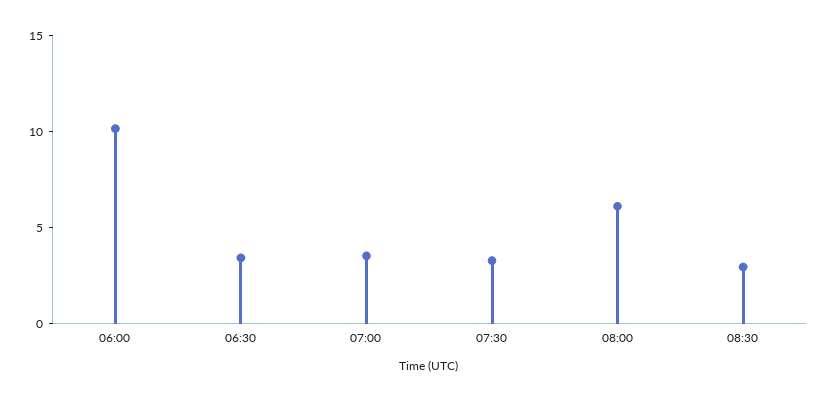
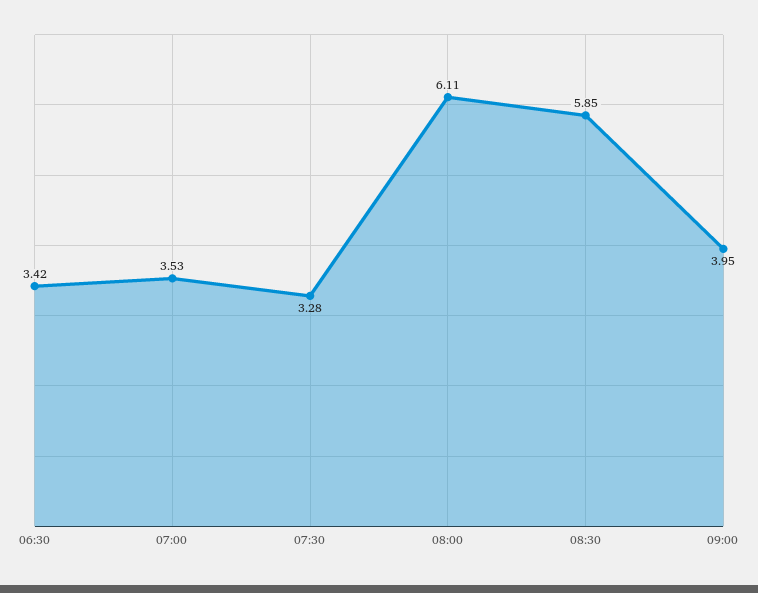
06:00: 10 -> none
08:30: 3 -> 5.85
09:00: none -> 3.95

